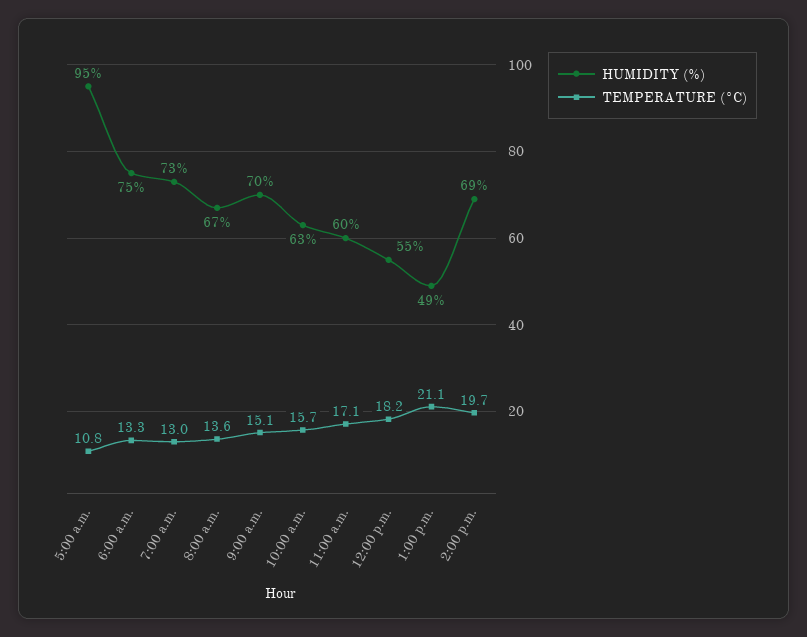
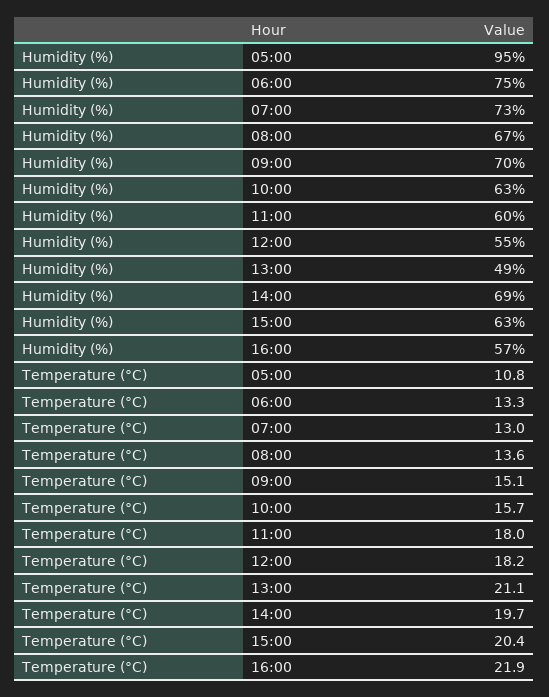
TEMPERATURE (°C), 11:00 a.m.: 17.1 -> 18
HUMIDITY (%), 15:00: none -> 63
HUMIDITY (%), 16:00: none -> 57
TEMPERATURE (°C), 15:00: none -> 20.4
TEMPERATURE (°C), 16:00: none -> 21.9

